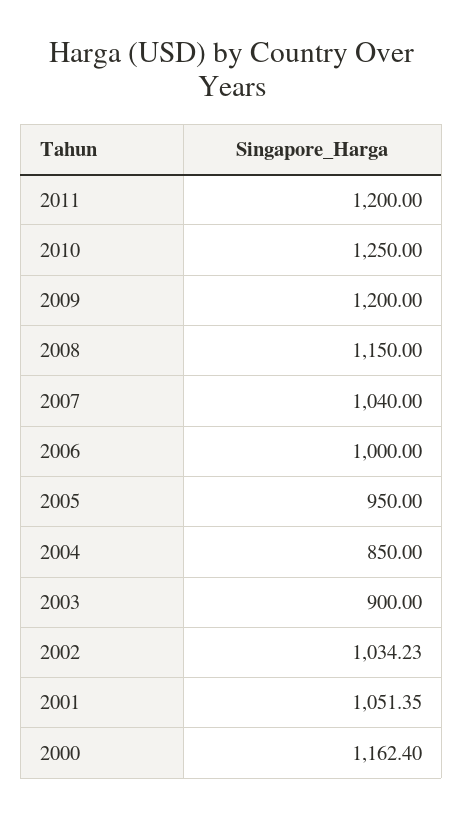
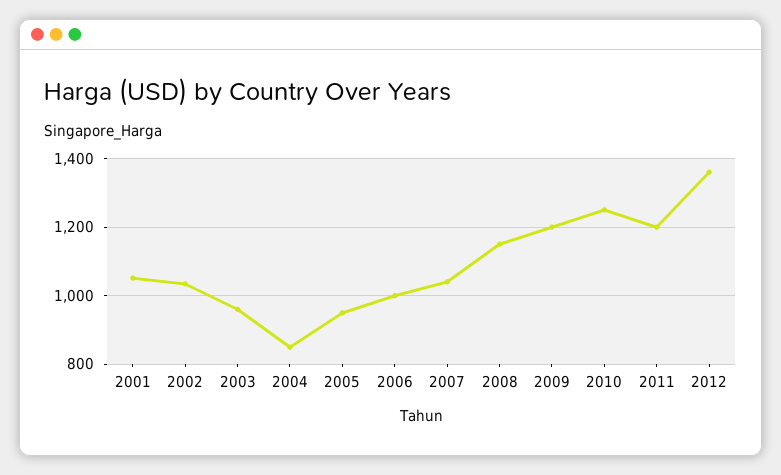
2003: 900 -> 960
2000: 1162.4 -> none
2012: none -> 1360

